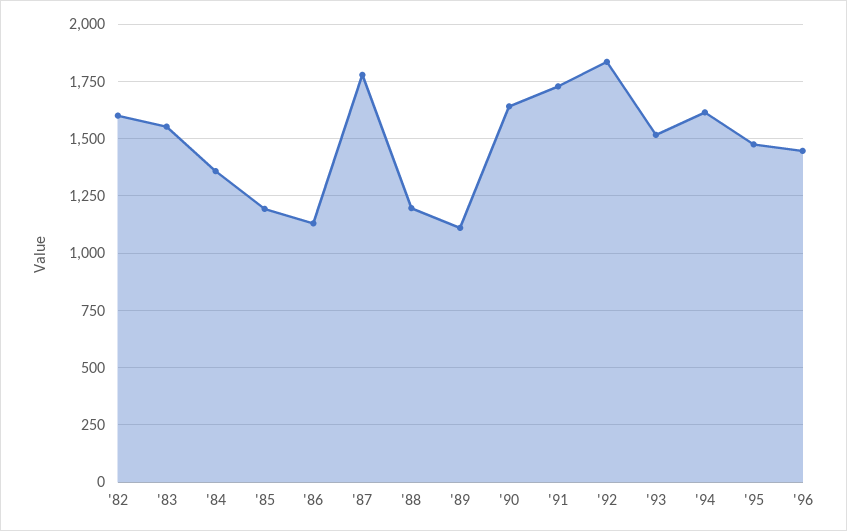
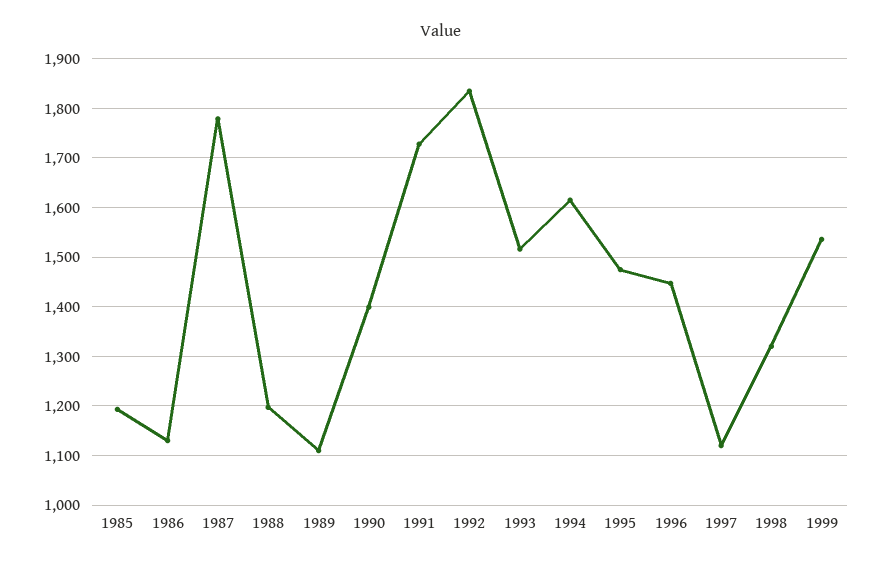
'82: 1600 -> none
'83: 1550 -> none
'84: 1350 -> none
'90: 1650 -> 1400
1997: none -> 1120
1998: none -> 1320
1999: none -> 1540

